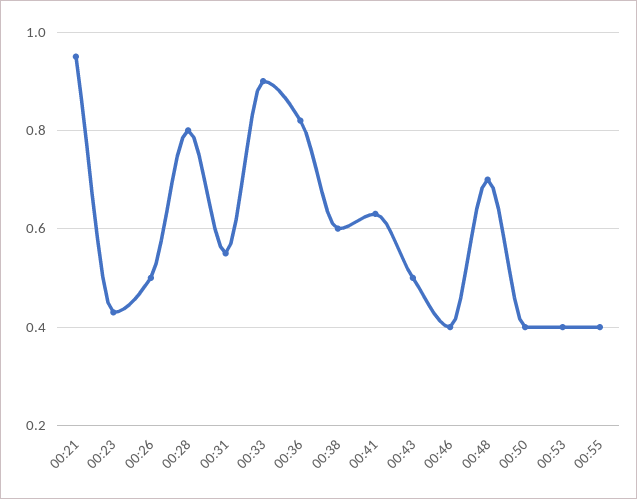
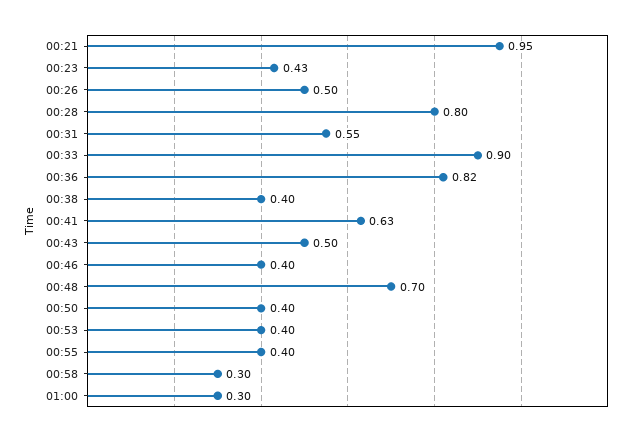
00:38: 0.6 -> 0.4
00:58: none -> 0.3
01:00: none -> 0.3

